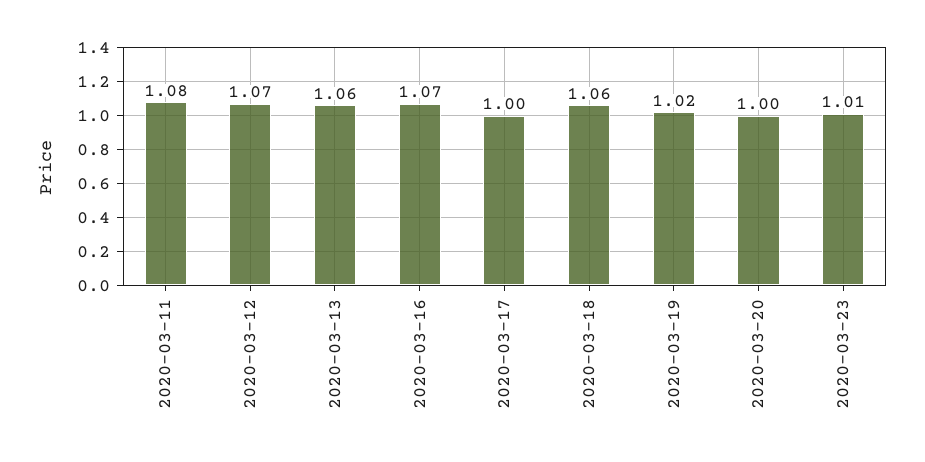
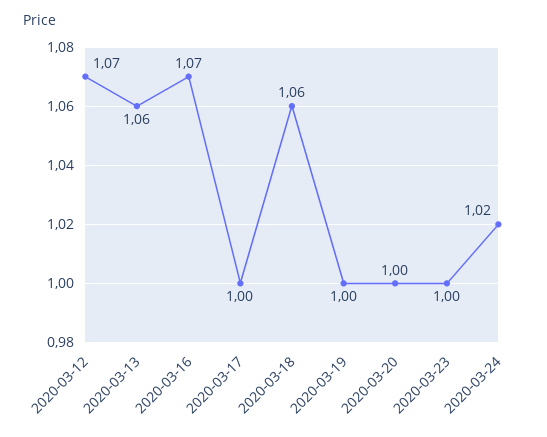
2020-03-11: 1.08 -> none
2020-03-19: 1.02 -> 1
2020-03-23: 1.01 -> 1
2020-03-24: none -> 1.02

